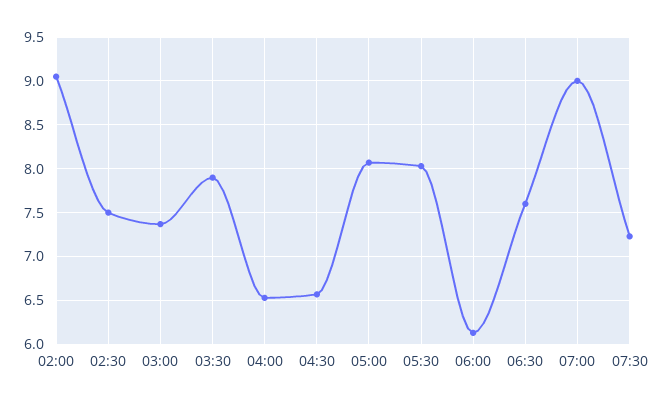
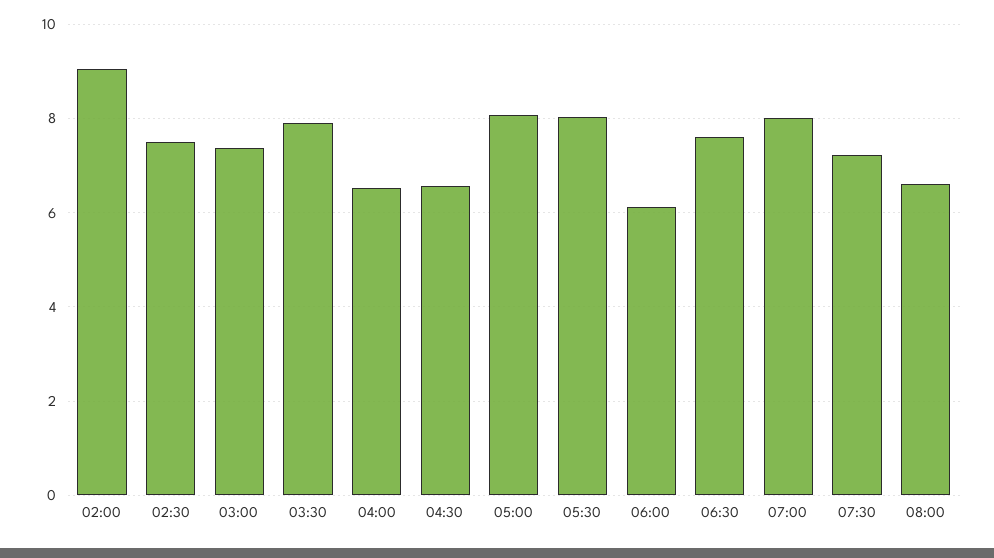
07:00: 9 -> 8
08:00: none -> 6.6

